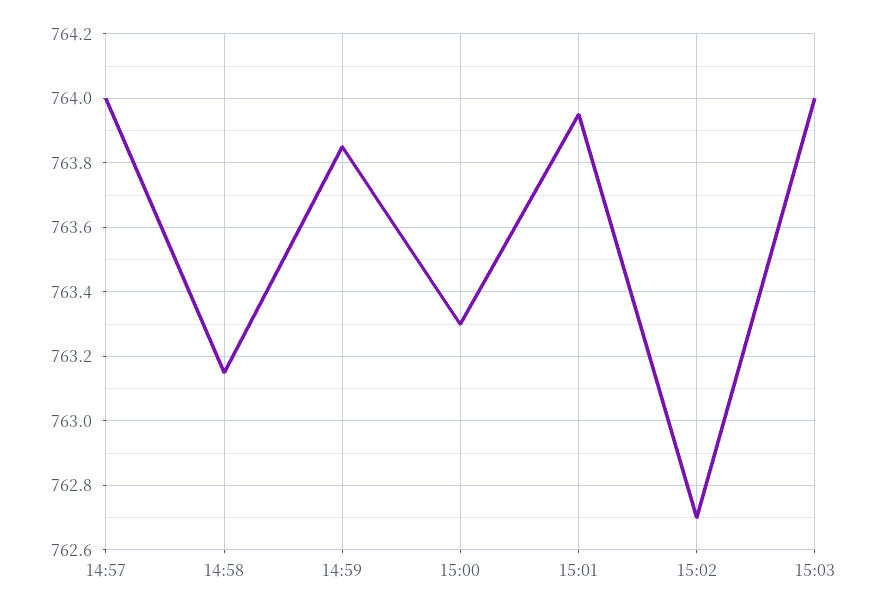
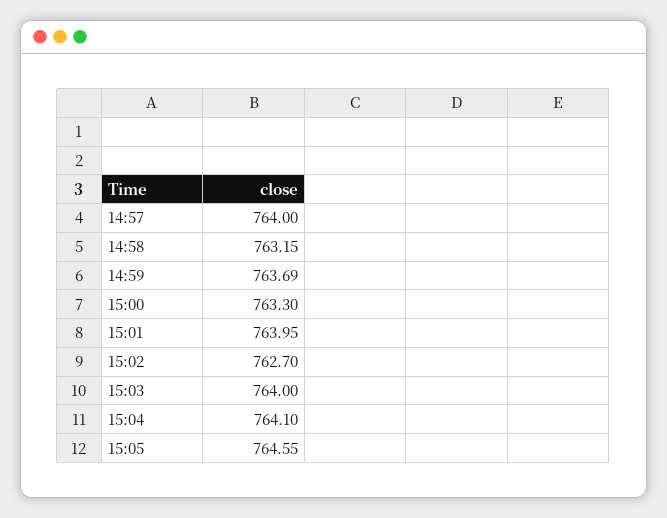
14:59: 763.85 -> 763.69
15:04: none -> 764.1
15:05: none -> 764.55

